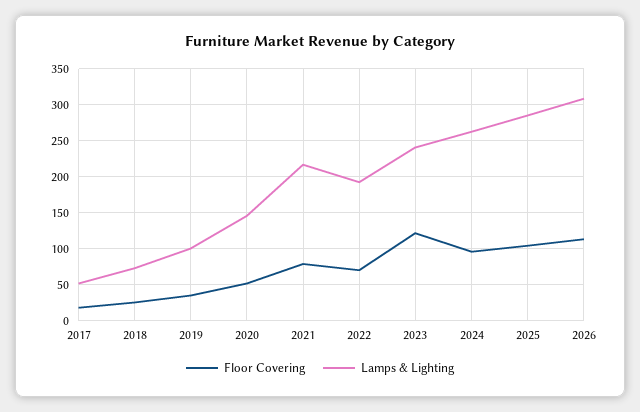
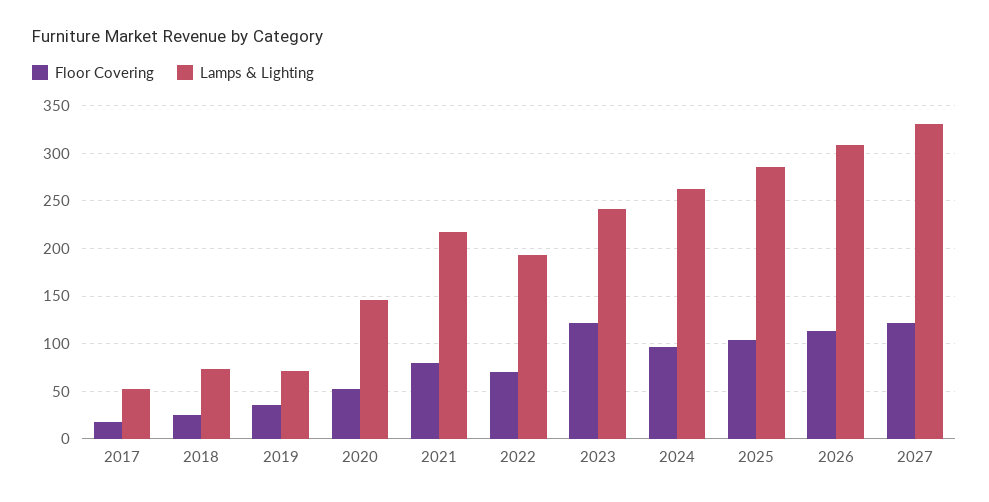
Lamps & Lighting, 2019: 100 -> 70
Floor Covering, 2027: none -> 120
Lamps & Lighting, 2027: none -> 330

